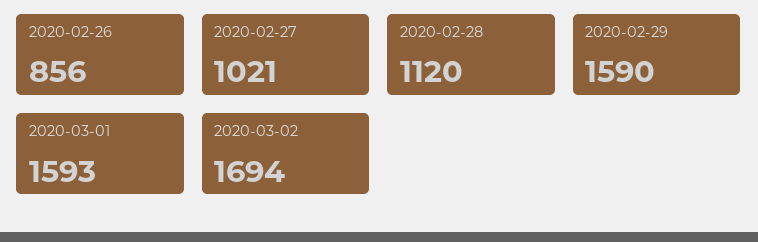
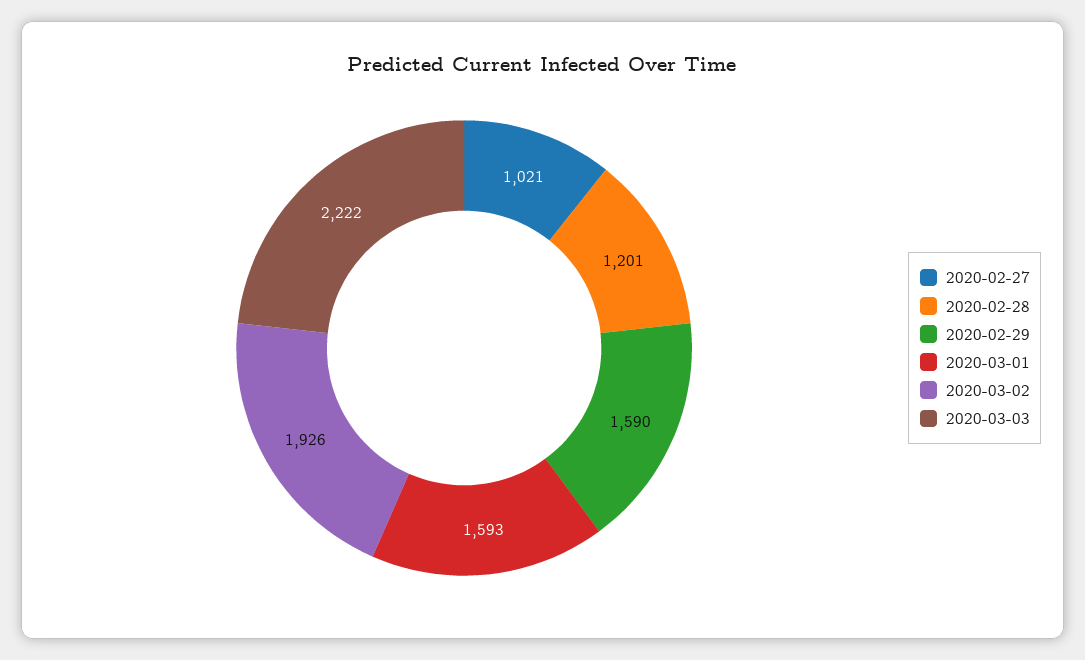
2020-02-26: 856 -> none
2020-02-28: 1120 -> 1201
2020-03-02: 1694 -> 1926
2020-03-03: none -> 2222

